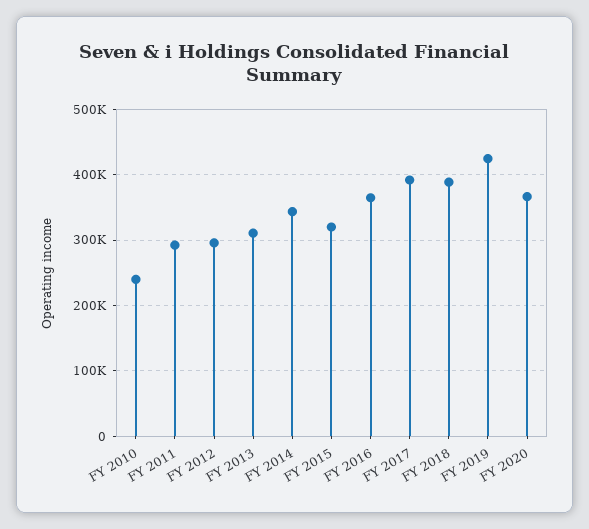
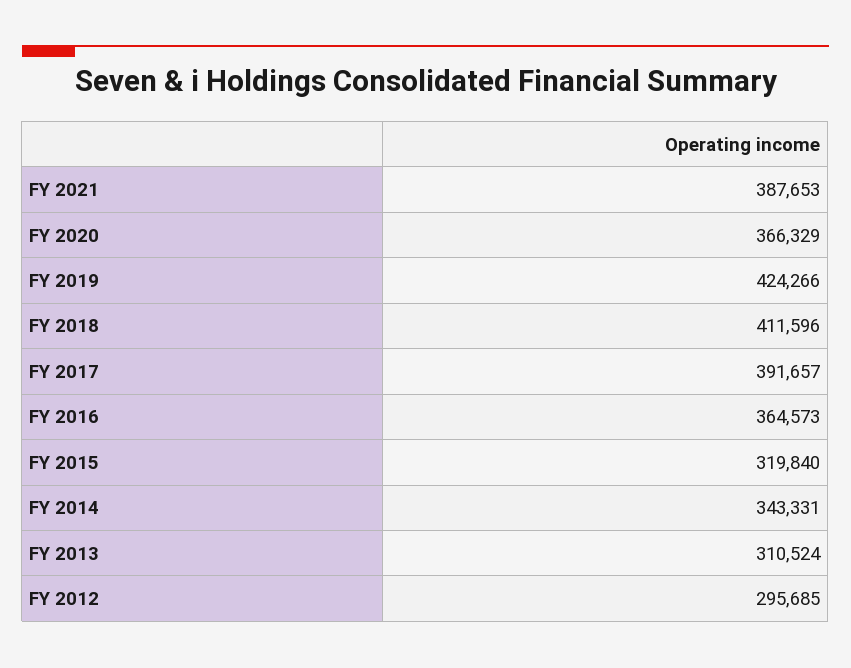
FY 2010: 240000 -> none
FY 2011: 290000 -> none
FY 2018: 390000 -> 411596
FY 2021: none -> 387653

